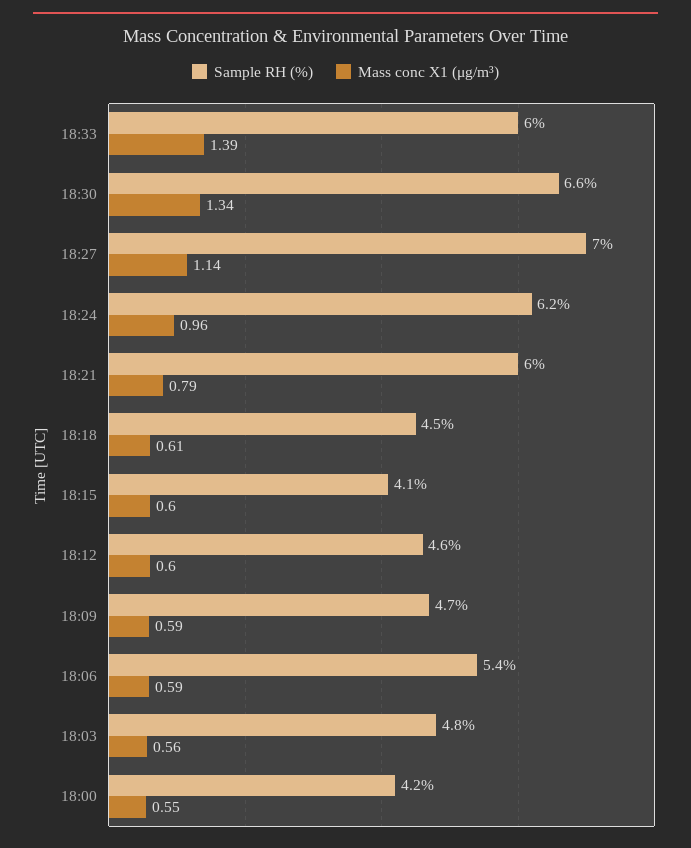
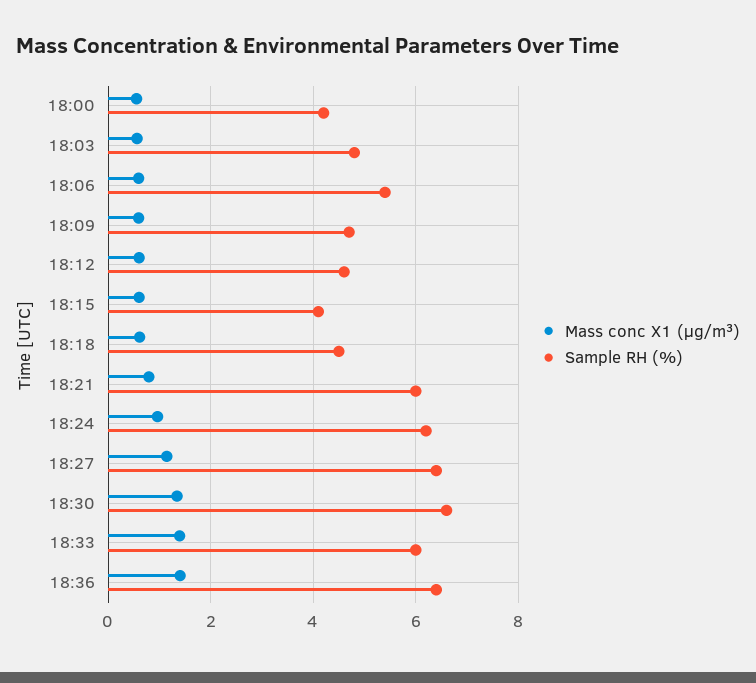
Sample RH (%), 18:27: 7 -> 6.4
Mass conc X1 (μg/m³), 18:36: none -> 1.4
Sample RH (%), 18:36: none -> 6.4

